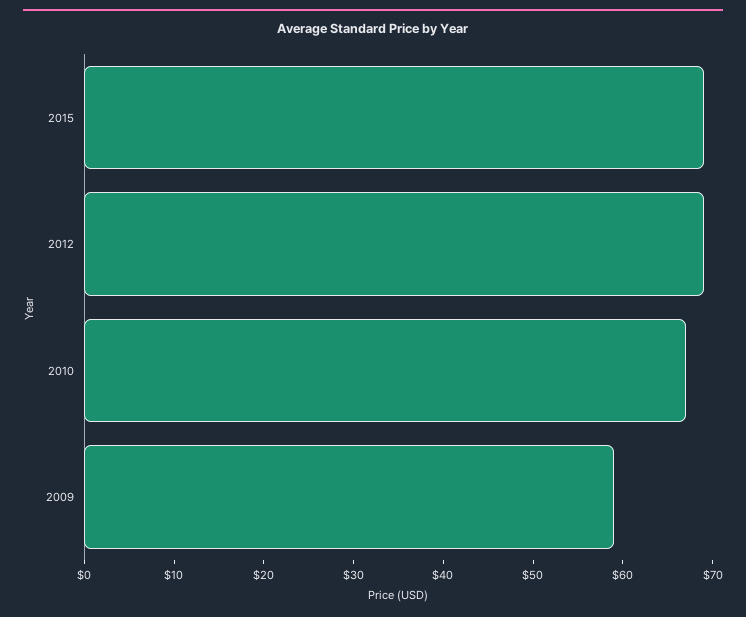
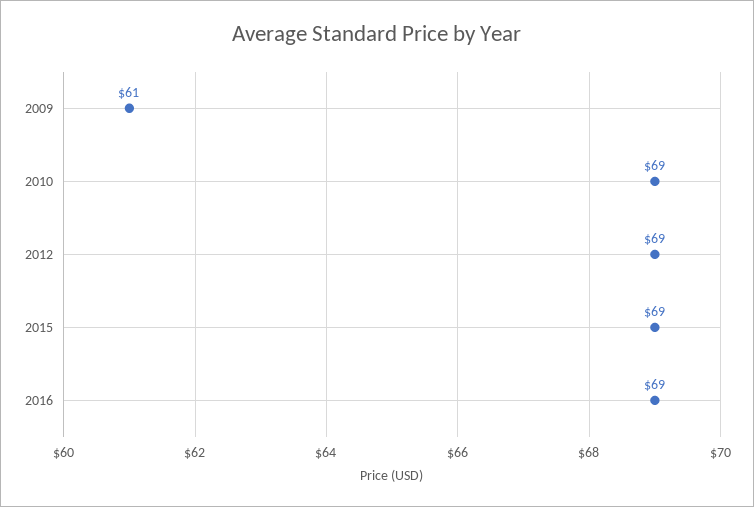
2010: 67 -> 69
2009: 59 -> 61
2016: none -> 69

